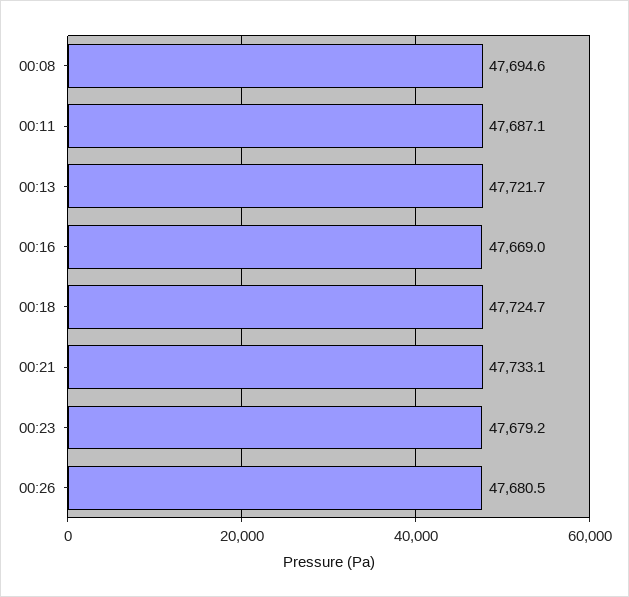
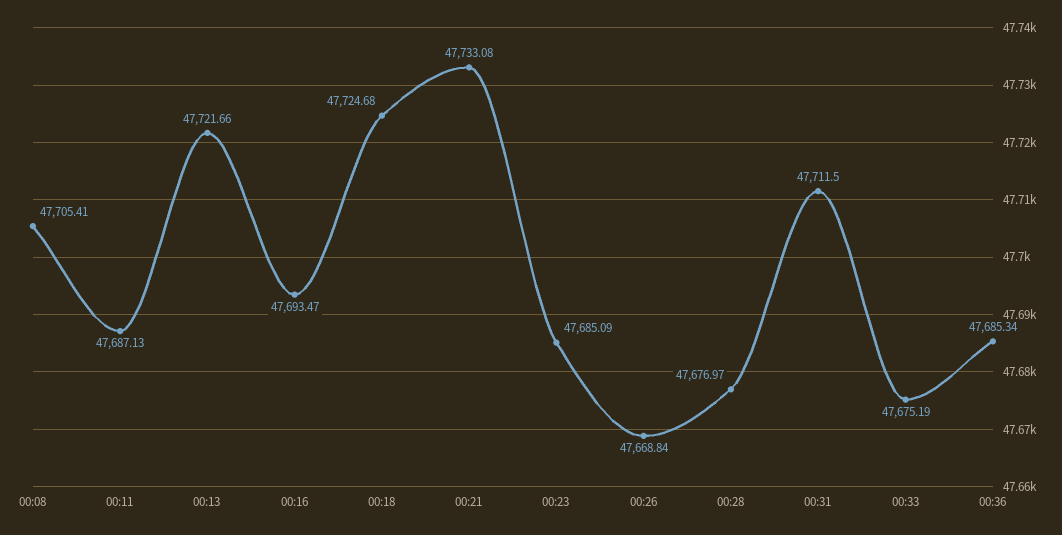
00:08: 47694.6 -> 47705.41
00:16: 47669 -> 47693.47
00:23: 47679.2 -> 47685.09
00:26: 47680.5 -> 47668.84
00:28: none -> 47676.97
00:31: none -> 47711.5
00:33: none -> 47675.19
00:36: none -> 47685.34

